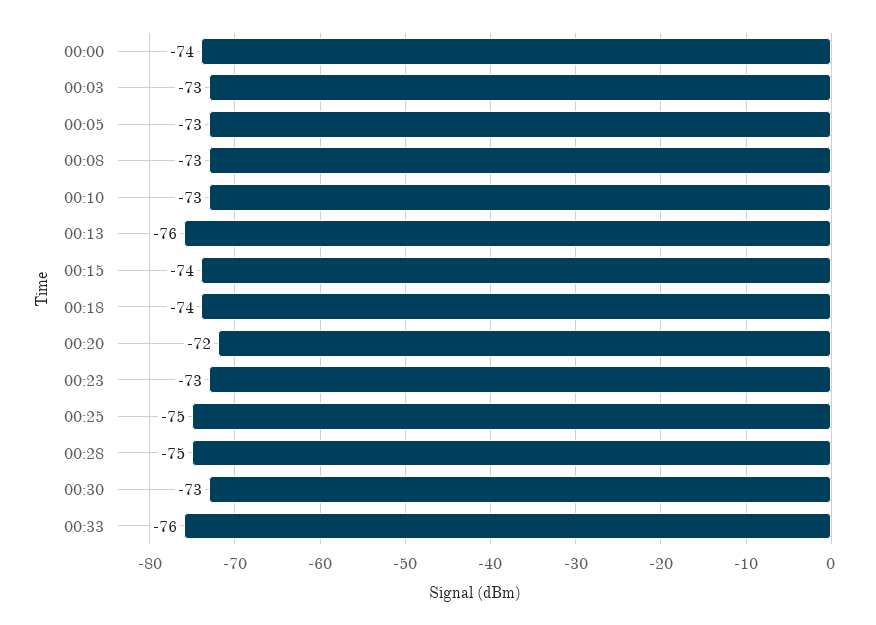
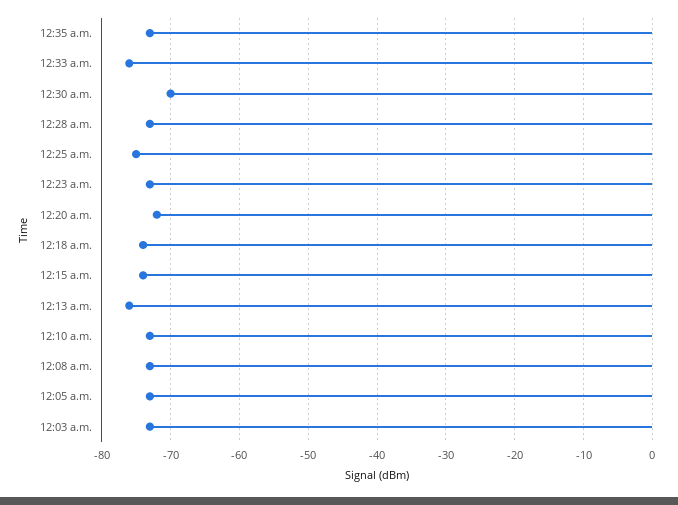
00:00: -74 -> none
00:28: -75 -> -73
00:30: -73 -> -70
12:35 a.m.: none -> -73

